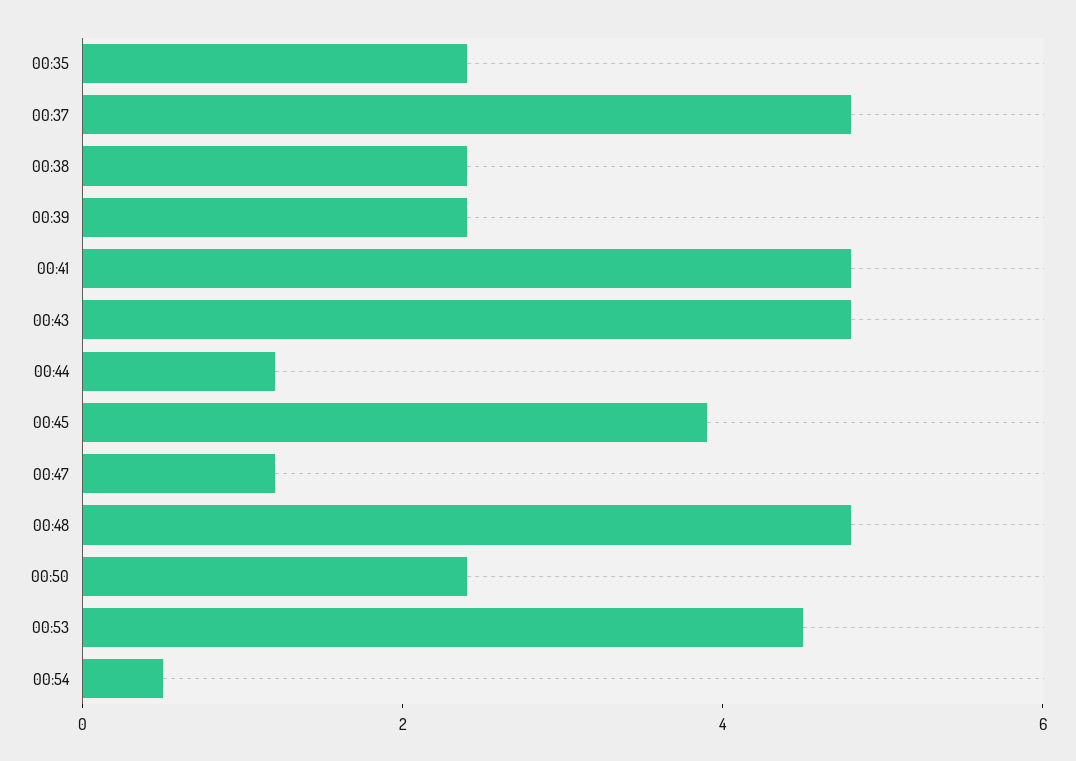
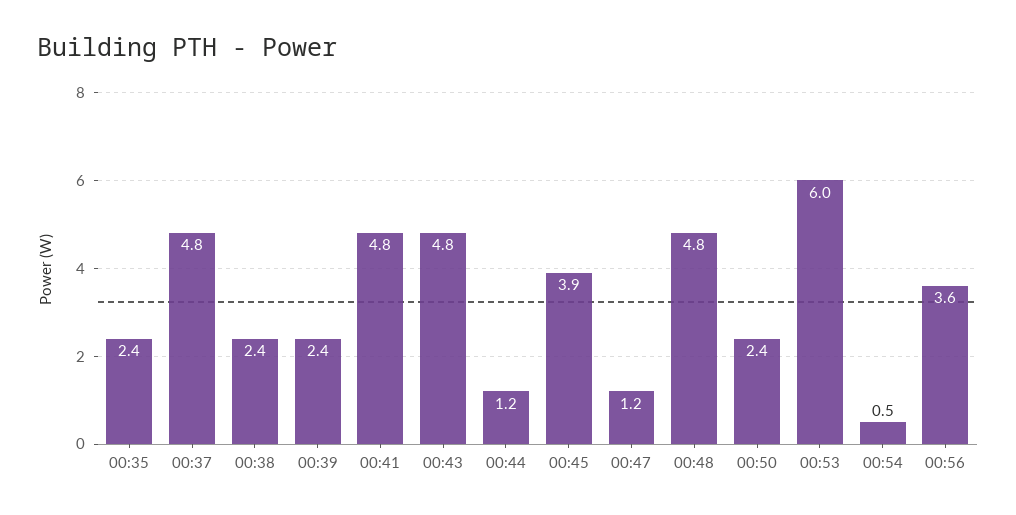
00:53: 4.5 -> 6
00:56: none -> 3.6

